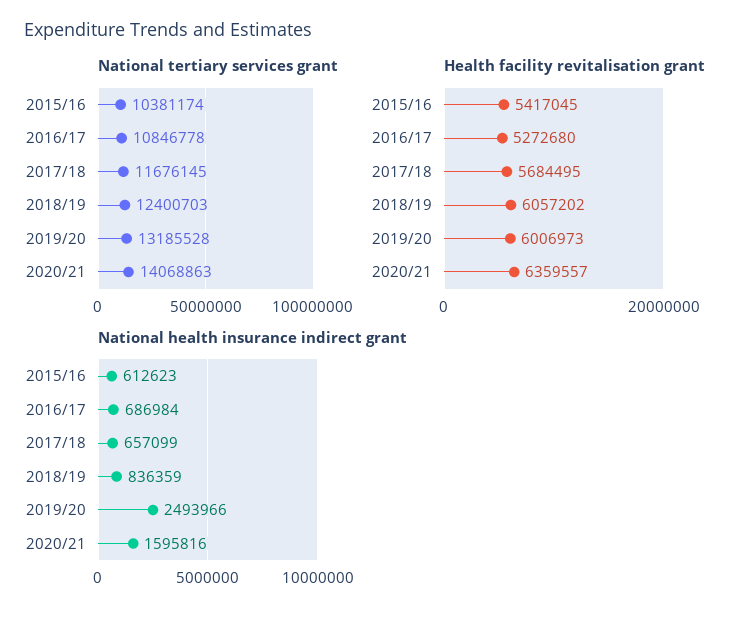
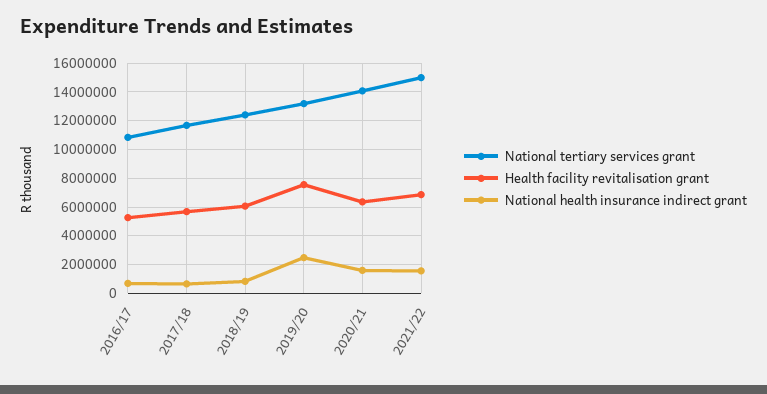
National tertiary services grant, 2015/16: 10381174 -> none
Health facility revitalisation grant, 2015/16: 5417045 -> none
Health facility revitalisation grant, 2019/20: 6006973 -> 7500000
National health insurance indirect grant, 2015/16: 612623 -> none
National tertiary services grant, 2021/22: none -> 15000000
Health facility revitalisation grant, 2021/22: none -> 7000000
National health insurance indirect grant, 2021/22: none -> 1500000

